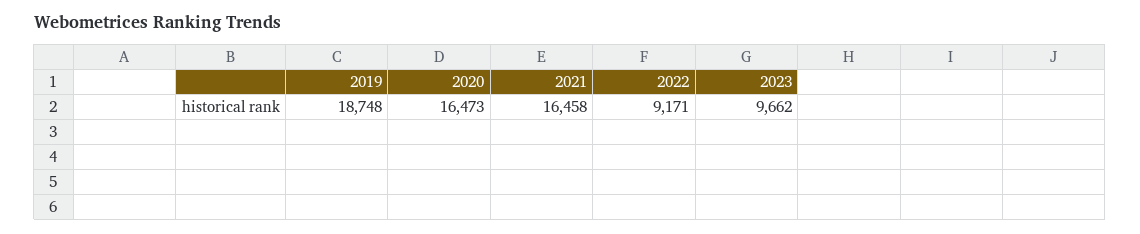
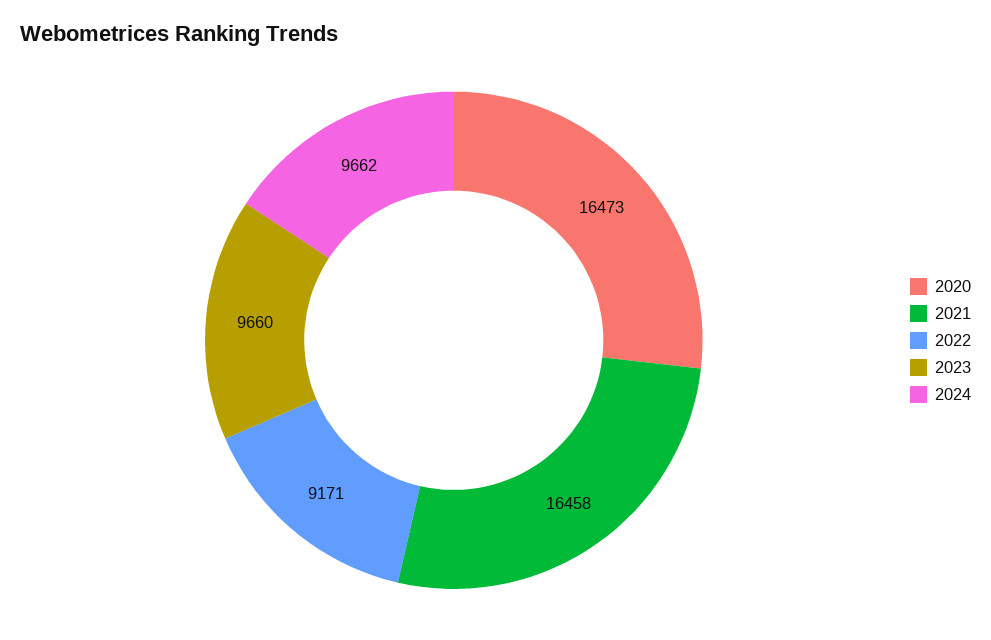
2019: 18748 -> none
2023: 9662 -> 9660
2024: none -> 9662

